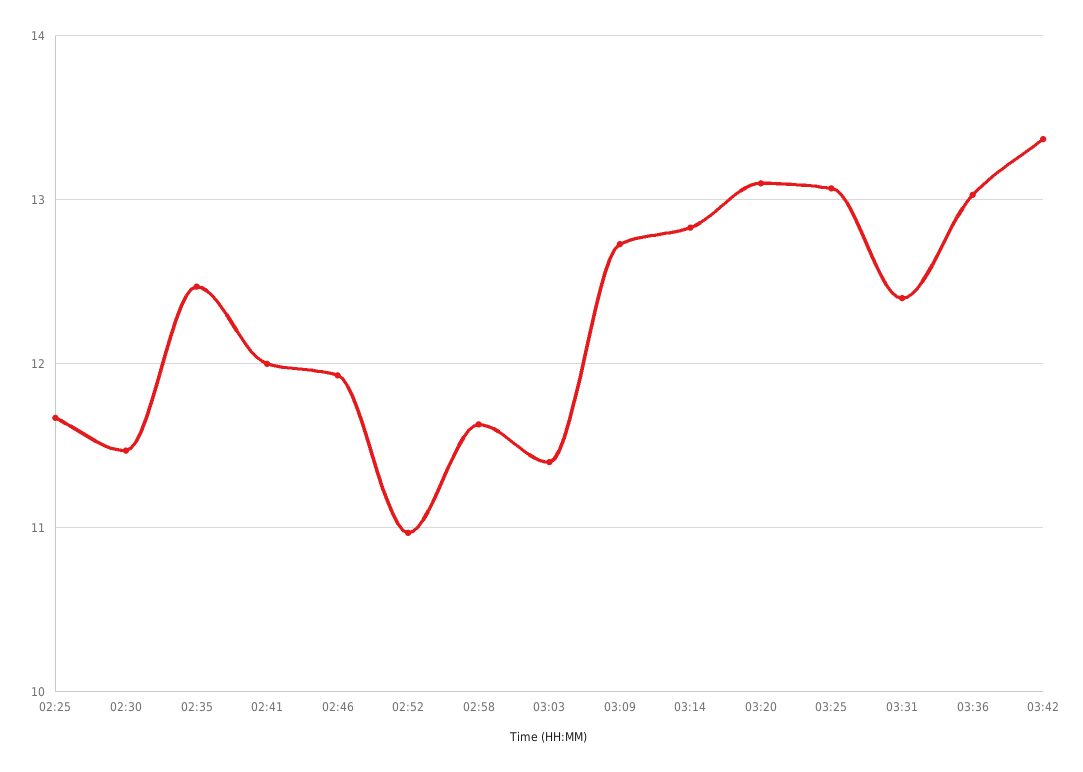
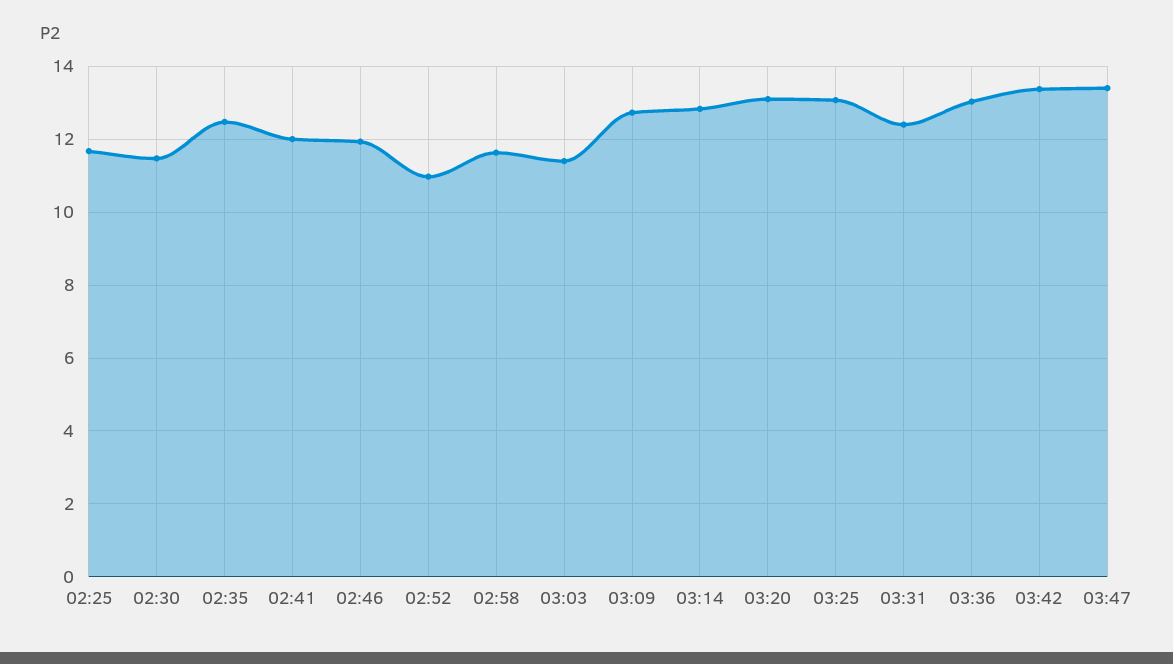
03:47: none -> 13.4

